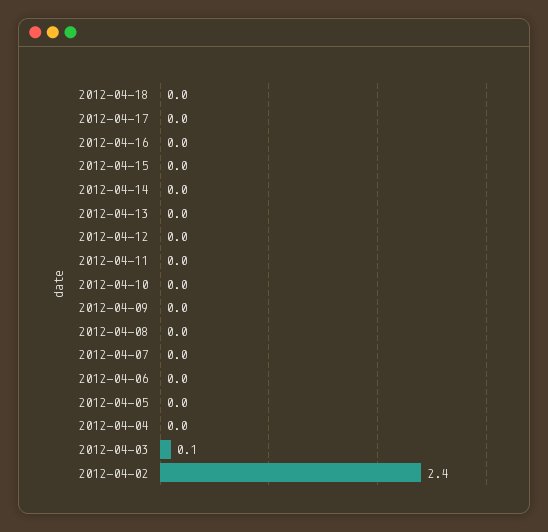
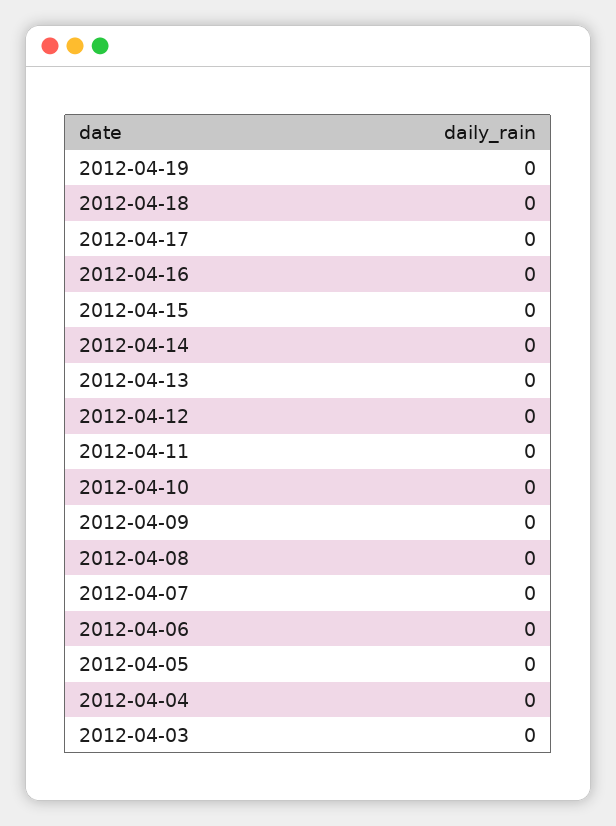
2012-04-03: 0.1 -> 0
2012-04-02: 2.4 -> none
2012-04-19: none -> 0

